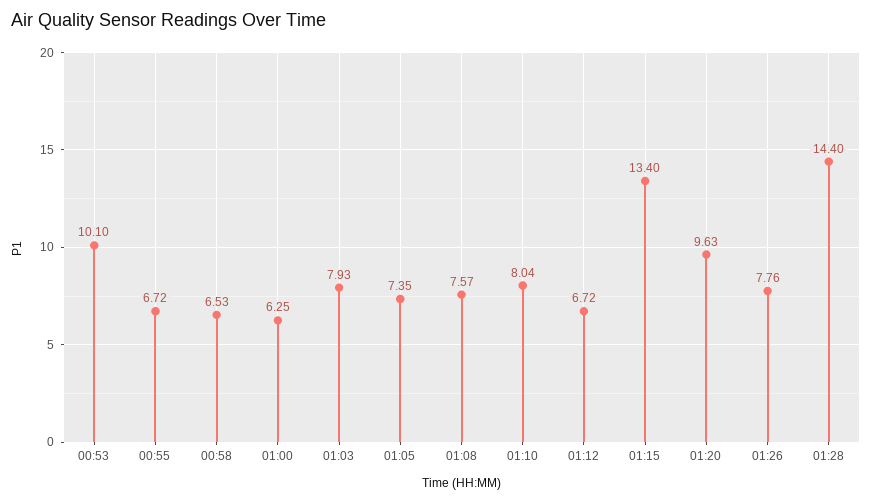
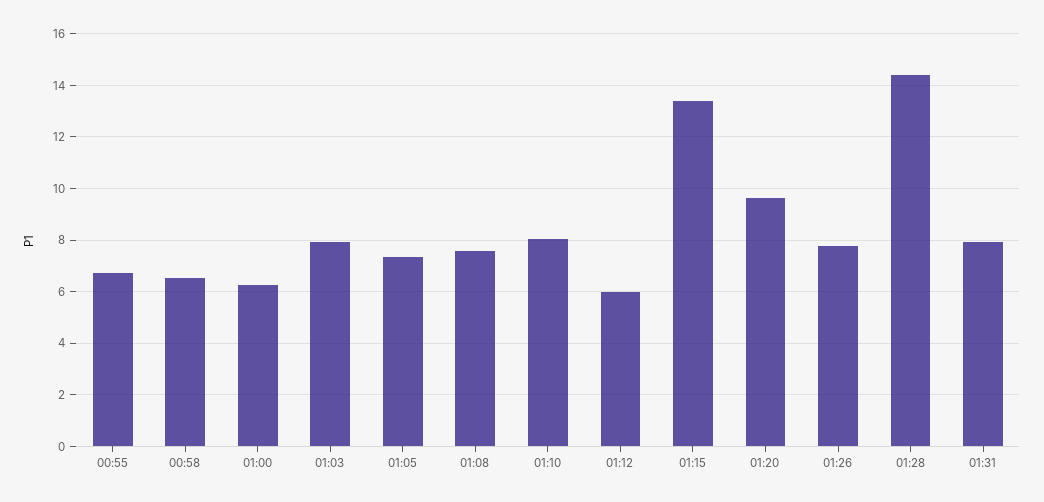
00:53: 10.1 -> none
01:12: 6.72 -> 6
01:31: none -> 8

